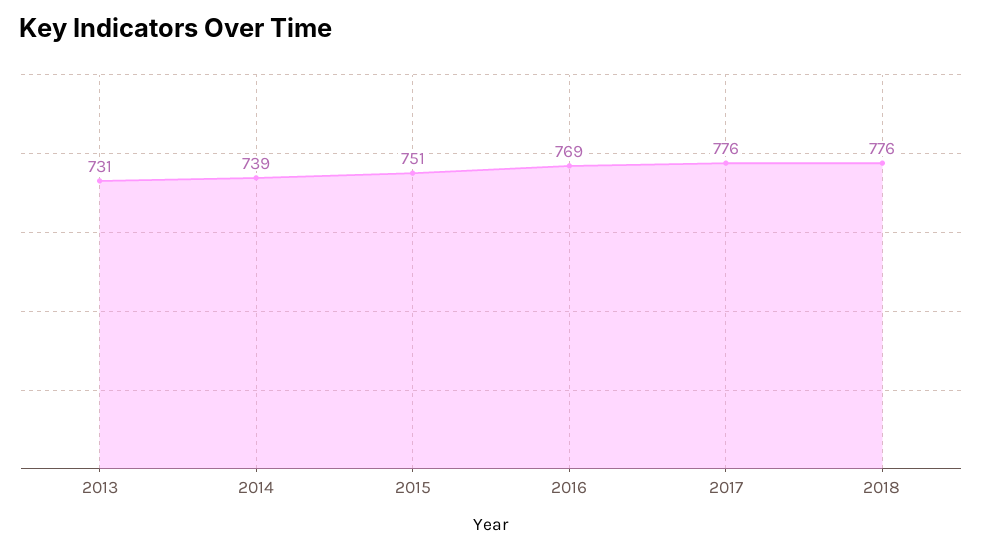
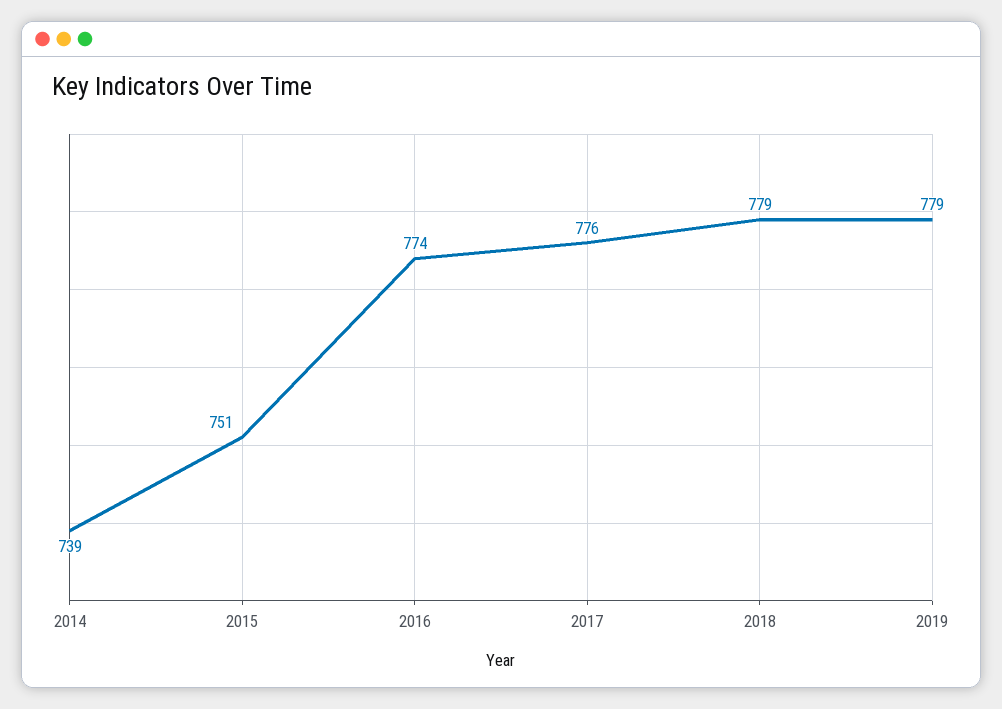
2013: 731 -> none
2016: 769 -> 774
2018: 776 -> 779
2019: none -> 779

